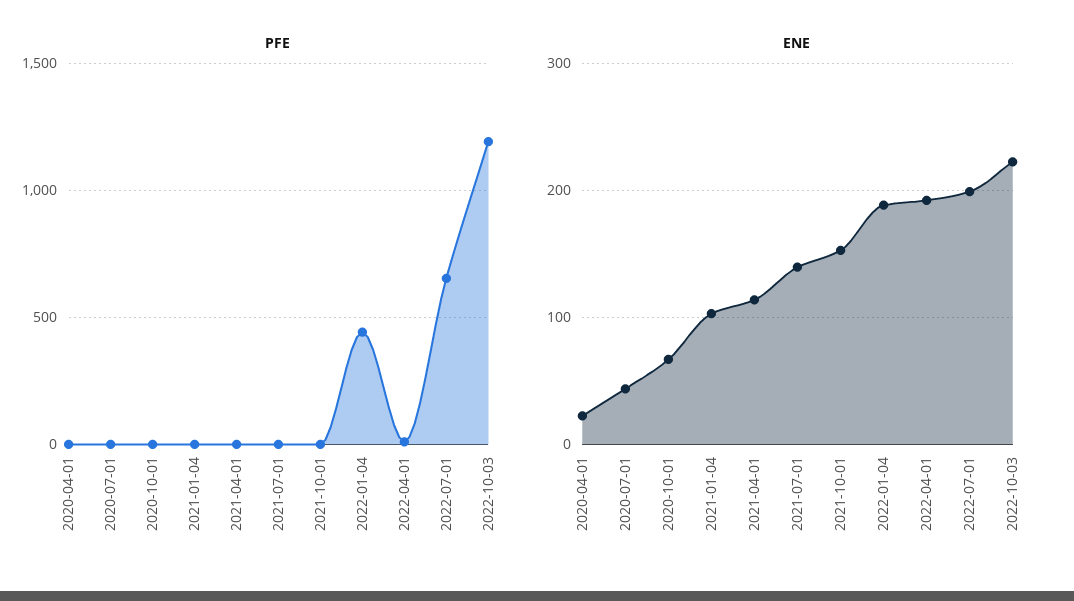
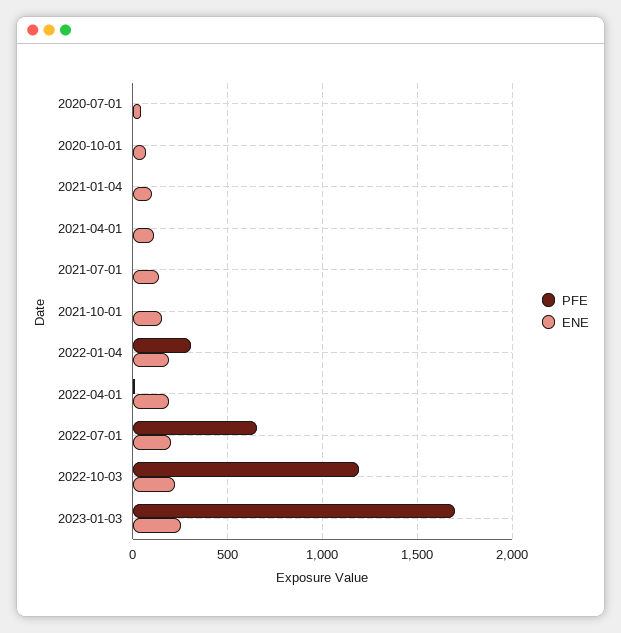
PFE, 2020-04-01: 0 -> none
PFE, 2022-01-04: 450 -> 300
ENE, 2020-04-01: 20 -> none
PFE, 2023-01-03: none -> 1700
ENE, 2023-01-03: none -> 250

